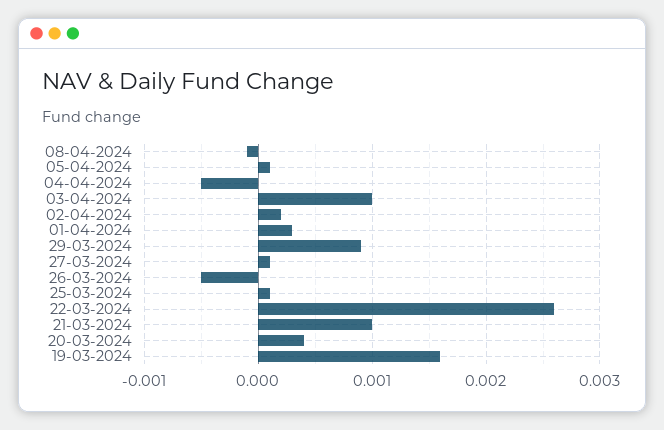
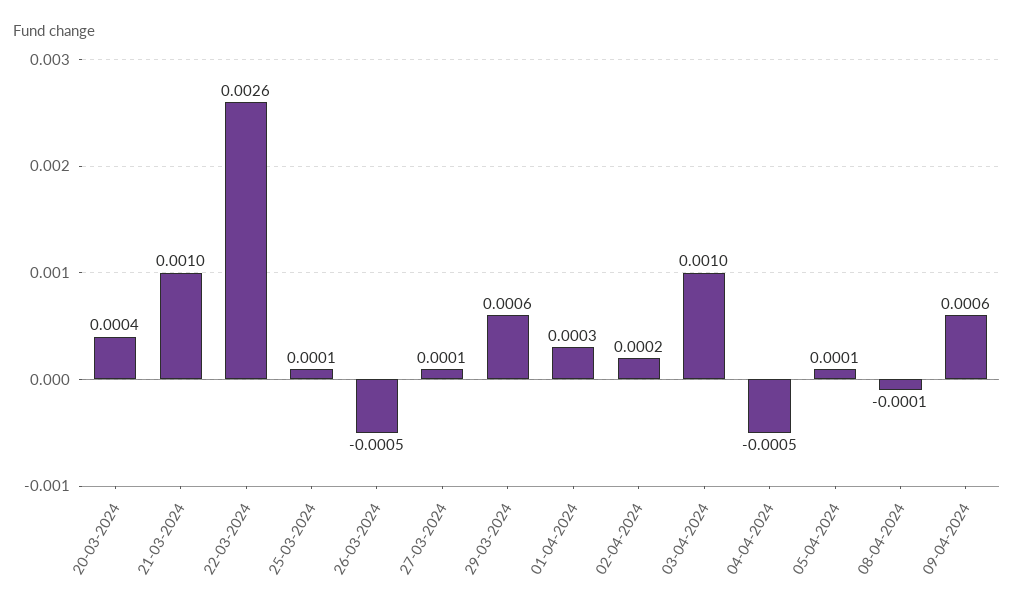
29-03-2024: 0.0009 -> 0.0006
19-03-2024: 0.0016 -> none
09-04-2024: none -> 0.0006

